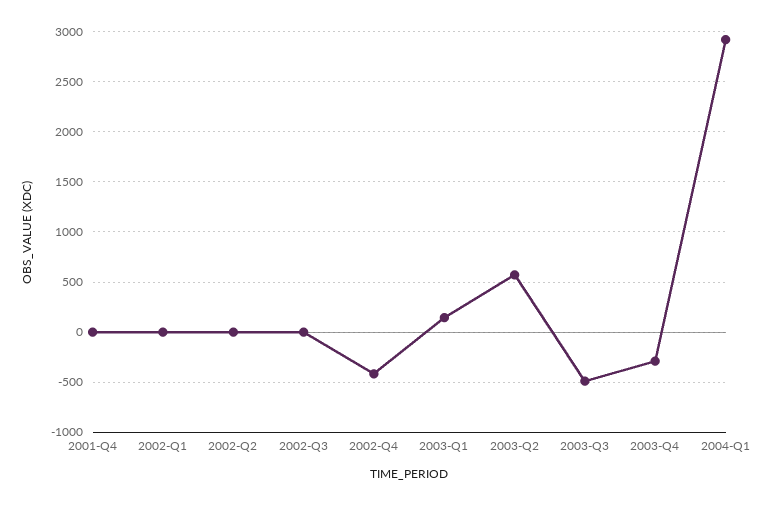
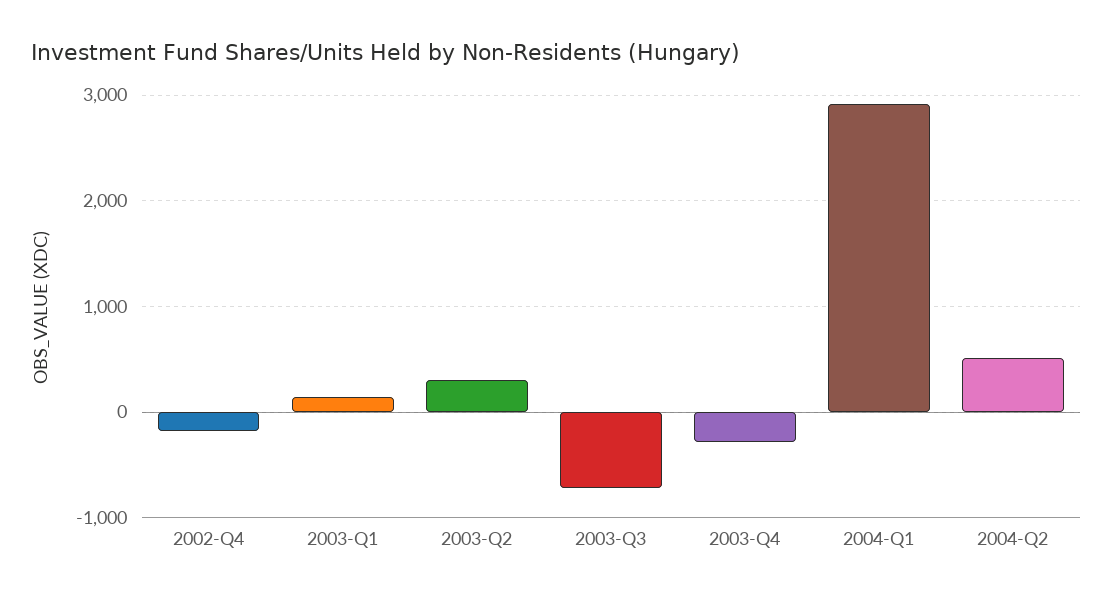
2001-Q4: 0 -> none
2002-Q1: 0 -> none
2002-Q2: 0 -> none
2002-Q3: 0 -> none
2002-Q4: -400 -> -200
2003-Q2: 600 -> 300
2003-Q3: -500 -> -700
2004-Q2: none -> 500

